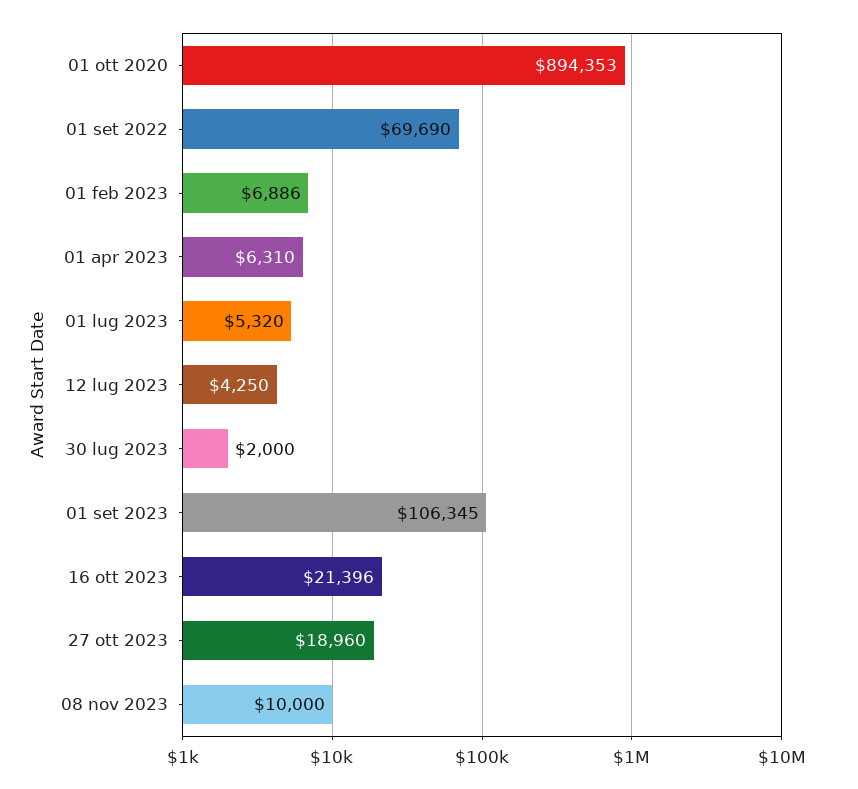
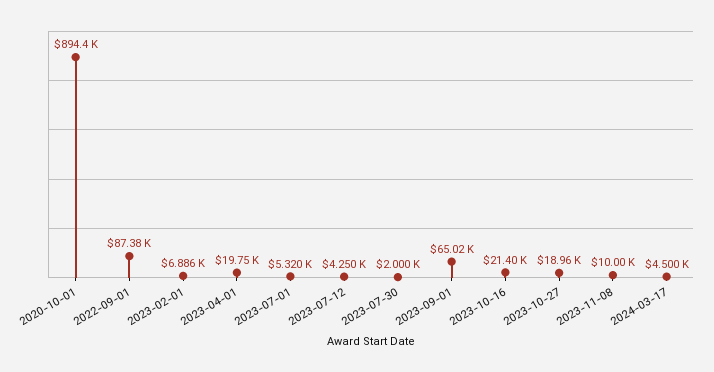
01 set 2022: 69690 -> 87380
01 apr 2023: 6310 -> 19750
01 set 2023: 106345 -> 65020
2024-03-17: none -> 4500

